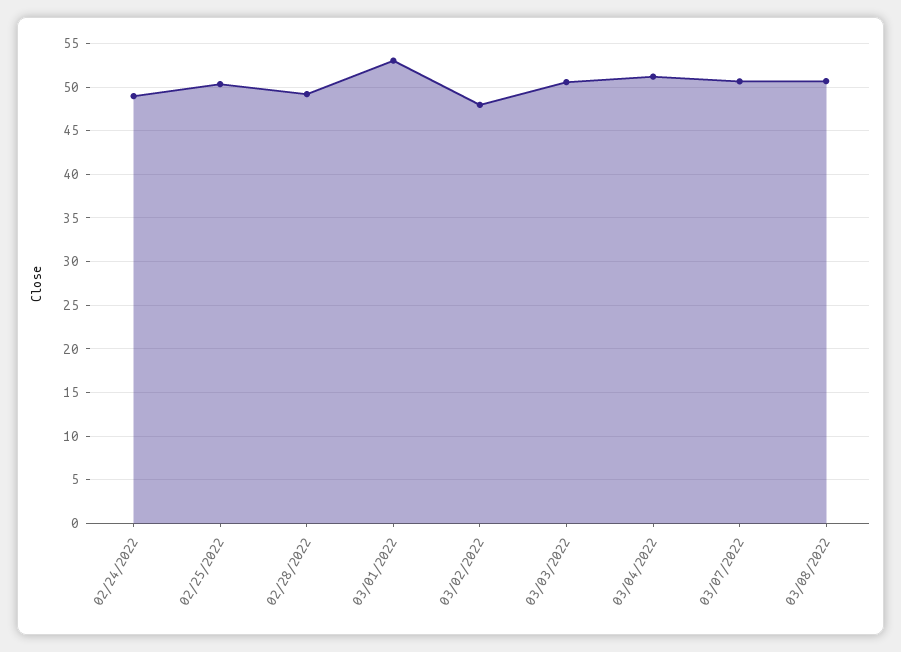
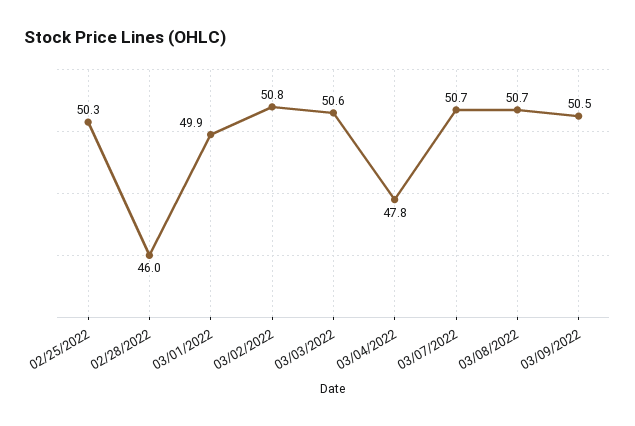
02/24/2022: 49 -> none
02/28/2022: 49 -> 46
03/01/2022: 53 -> 49.9
03/02/2022: 48 -> 50.8
03/04/2022: 51 -> 47.8
03/09/2022: none -> 50.5

